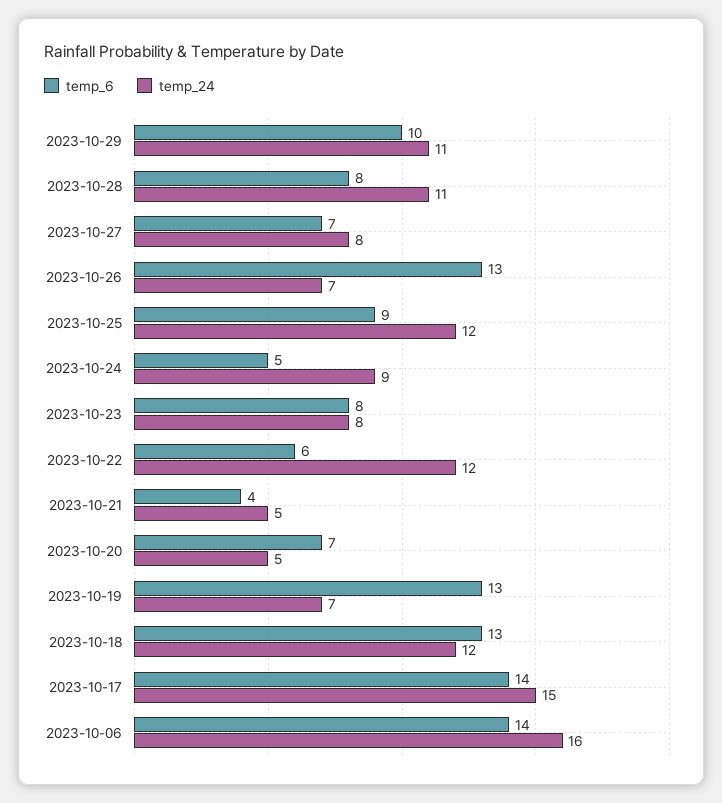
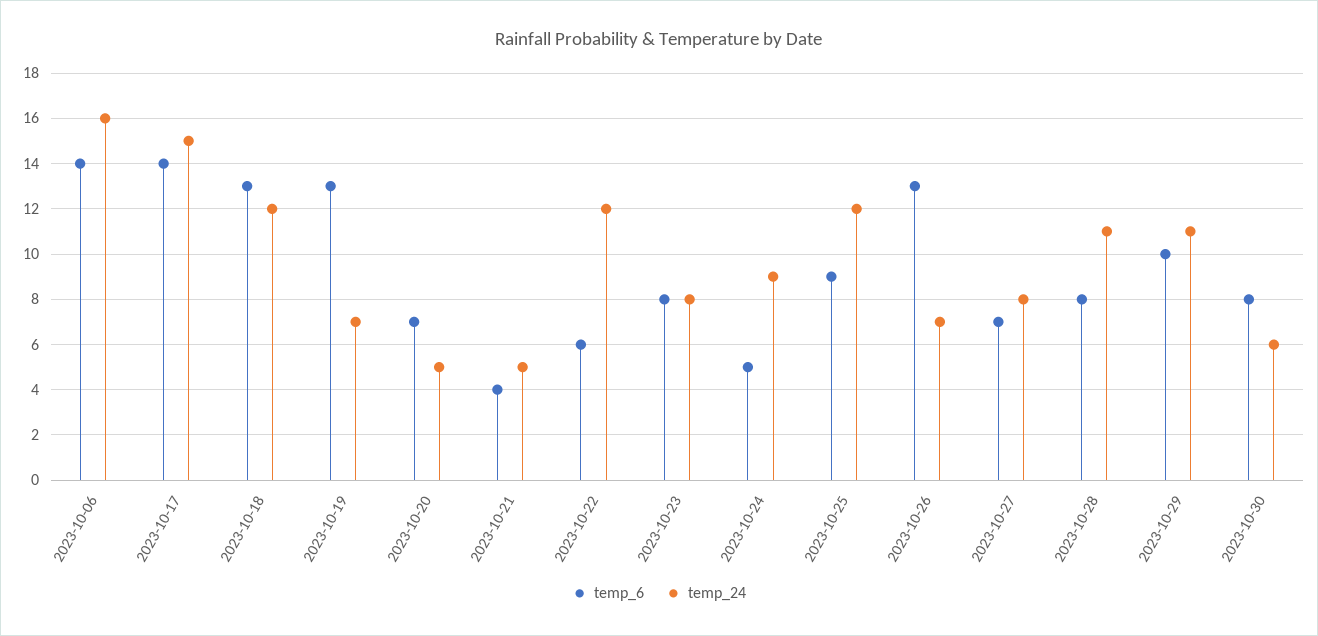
temp_6, 2023-10-30: none -> 8
temp_24, 2023-10-30: none -> 6

